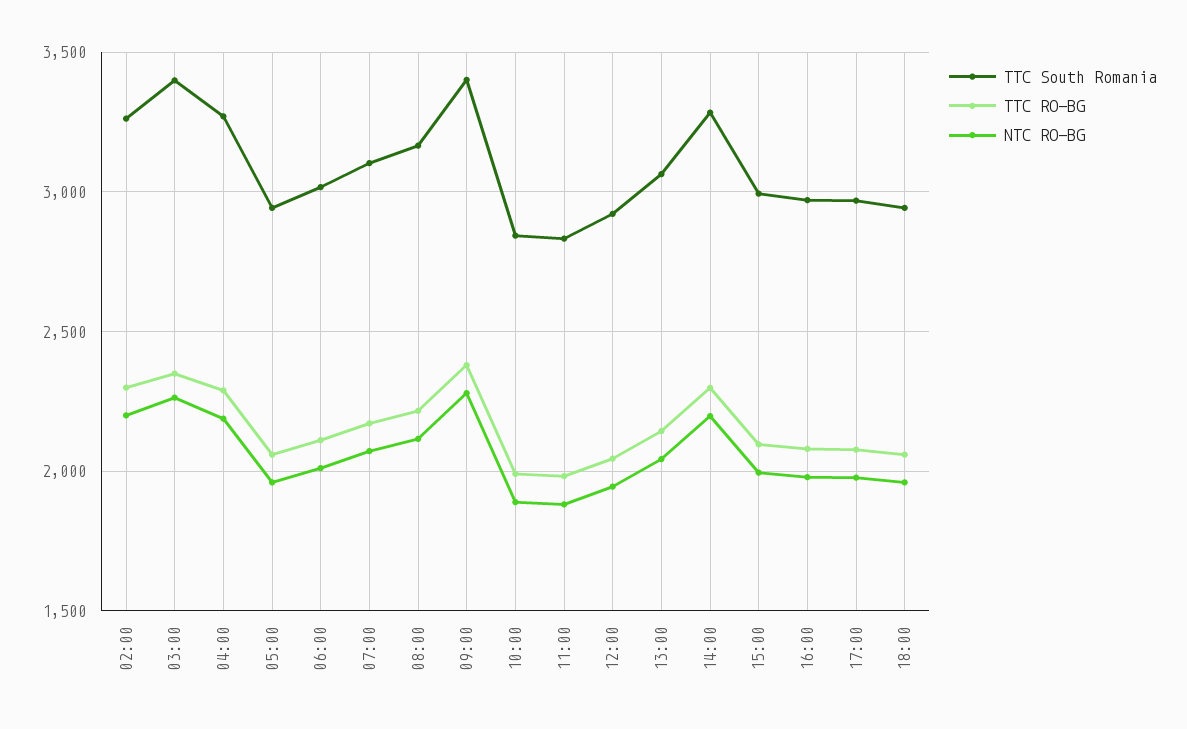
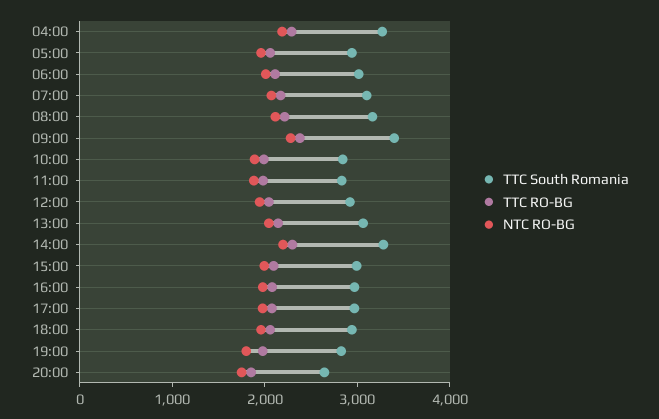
TTC South Romania, 02:00: 3250 -> none
TTC RO-BG, 02:00: 2300 -> none
NTC RO-BG, 02:00: 2200 -> none
TTC South Romania, 03:00: 3400 -> none
TTC RO-BG, 03:00: 2350 -> none
NTC RO-BG, 03:00: 2250 -> none
TTC South Romania, 19:00: none -> 2800
TTC RO-BG, 19:00: none -> 2000
NTC RO-BG, 19:00: none -> 1800
TTC South Romania, 20:00: none -> 2600
TTC RO-BG, 20:00: none -> 1800
NTC RO-BG, 20:00: none -> 1800

